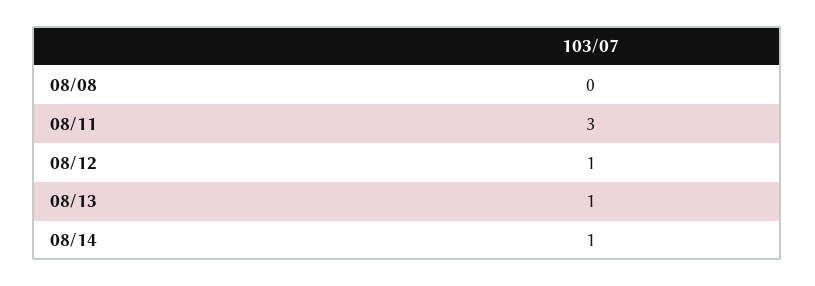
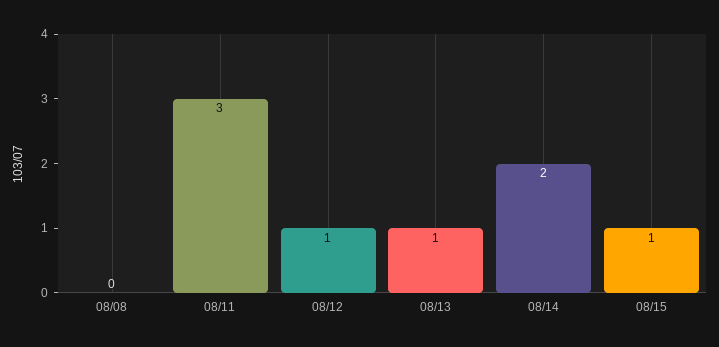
08/14: 1 -> 2
08/15: none -> 1

